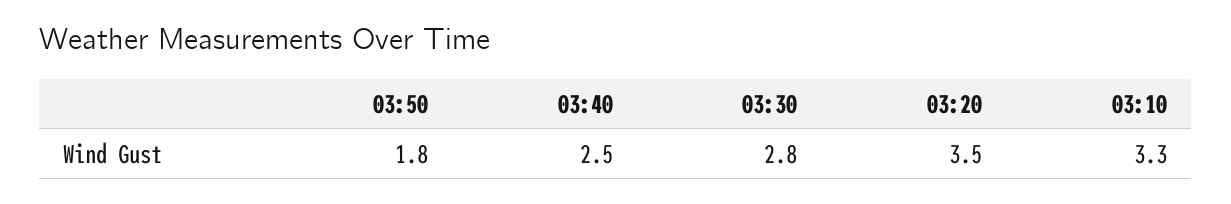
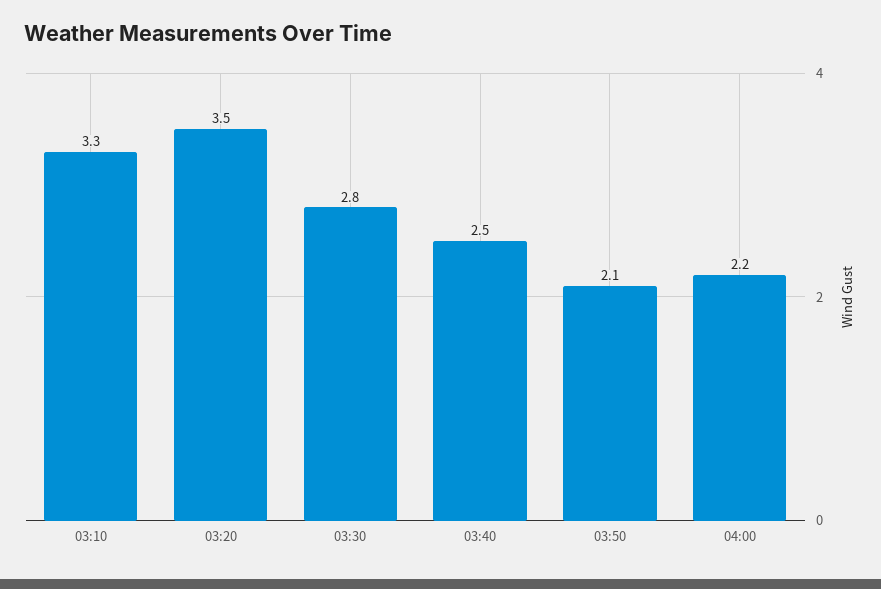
03:50: 1.8 -> 2.1
04:00: none -> 2.2

